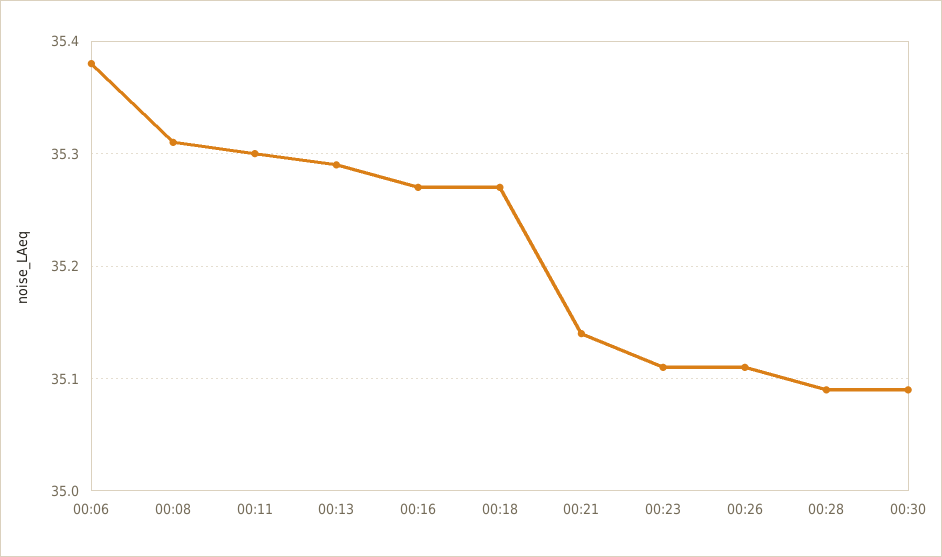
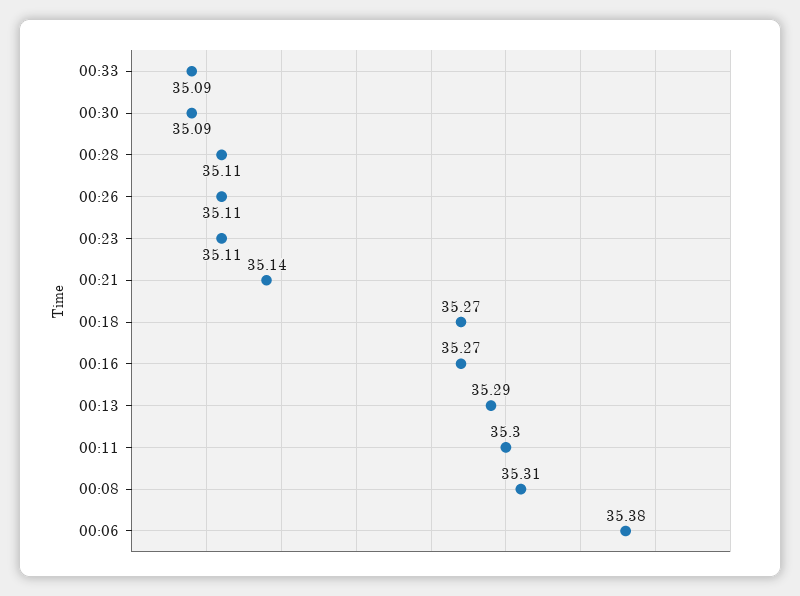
00:28: 35.09 -> 35.11
00:33: none -> 35.09

